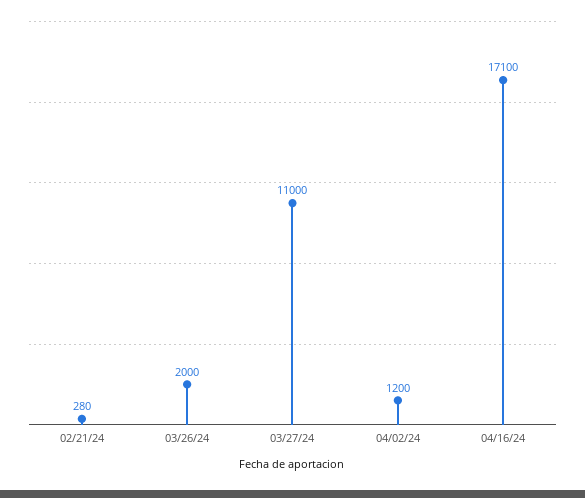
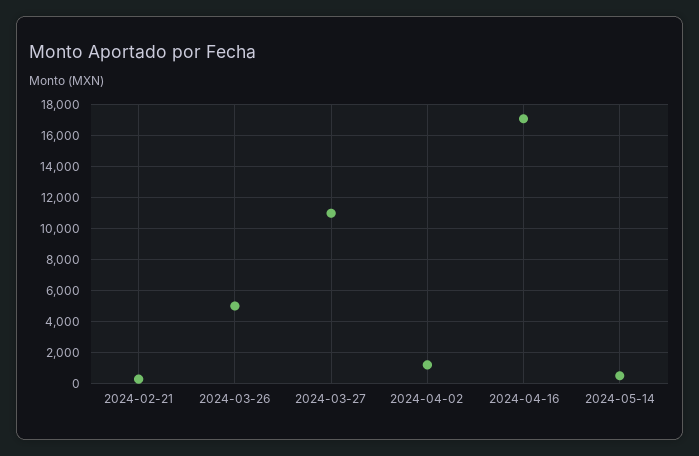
03/26/24: 2000 -> 5000
2024-05-14: none -> 500

